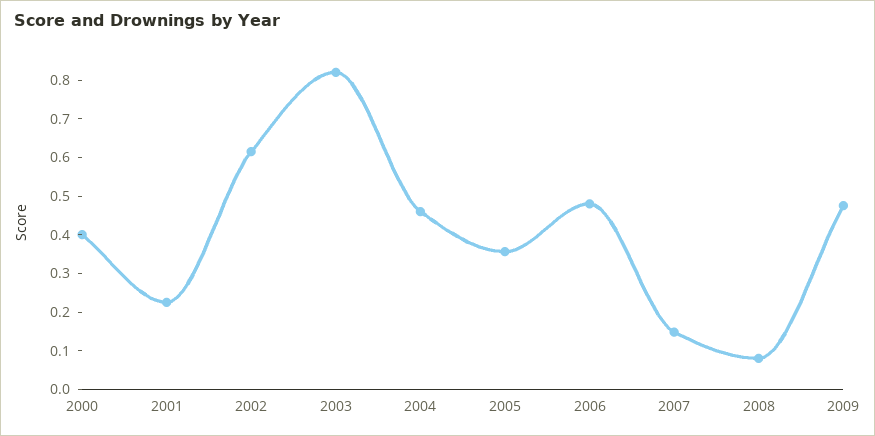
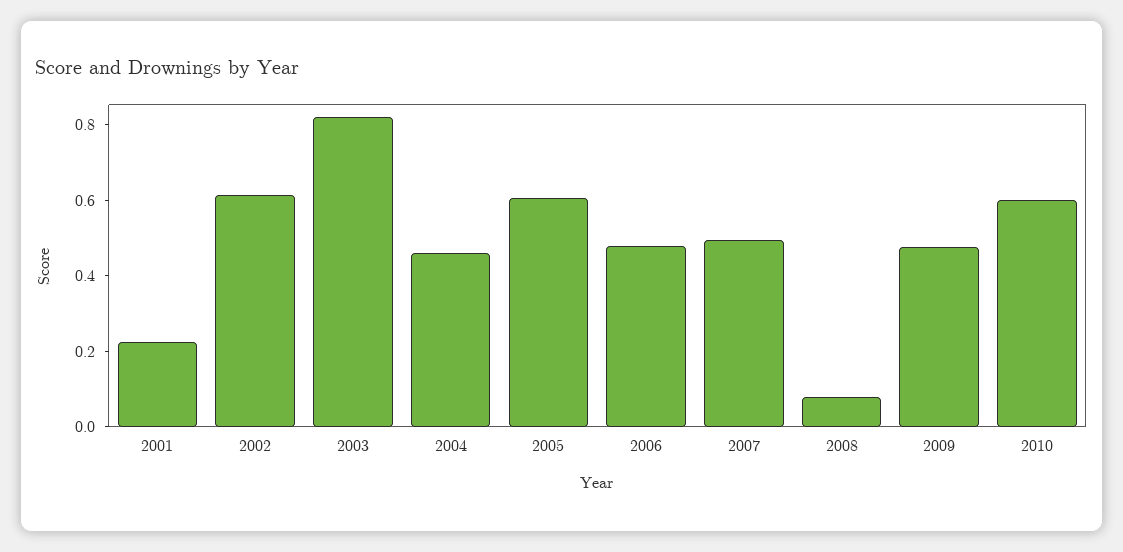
2000: 0.4 -> none
2005: 0.35 -> 0.6
2007: 0.15 -> 0.5
2010: none -> 0.6

